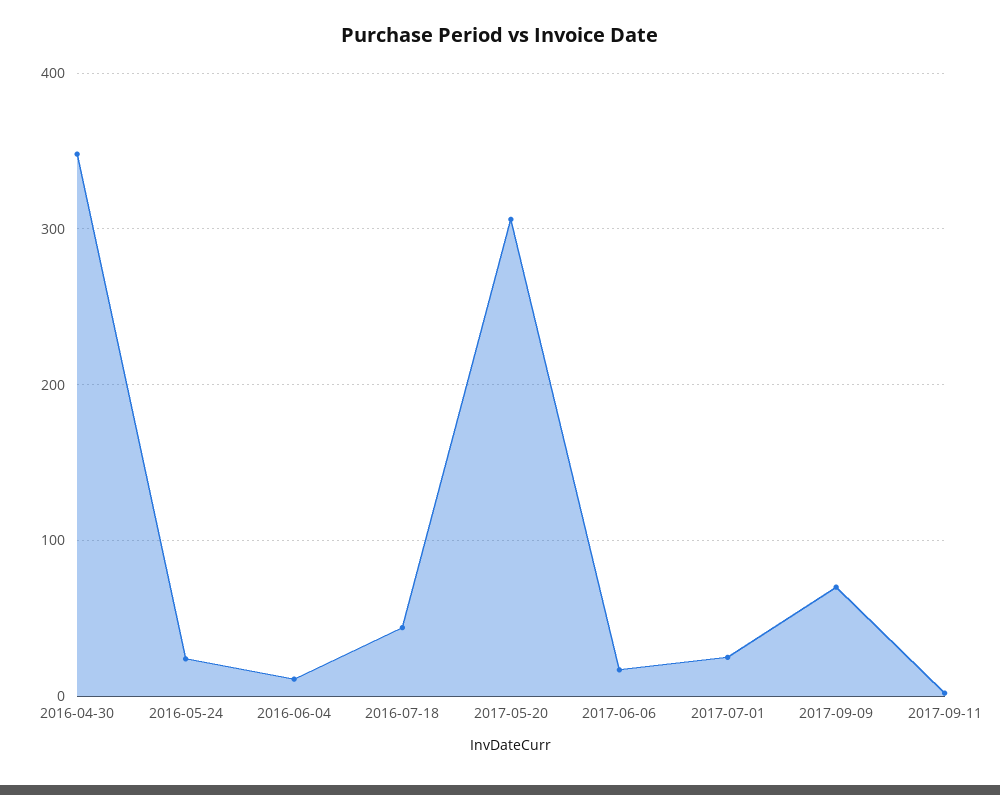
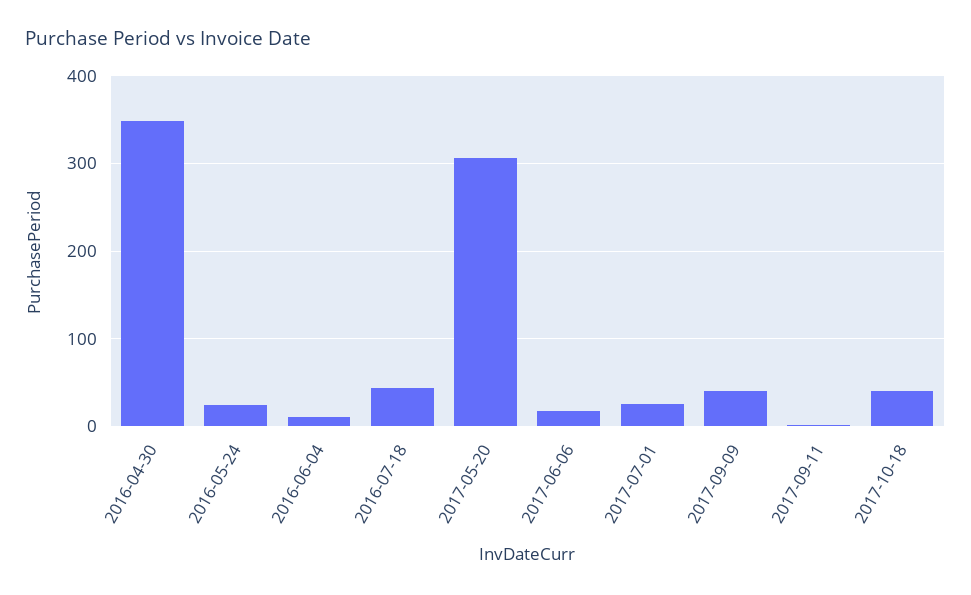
2017-09-09: 70 -> 40
2017-10-18: none -> 40

